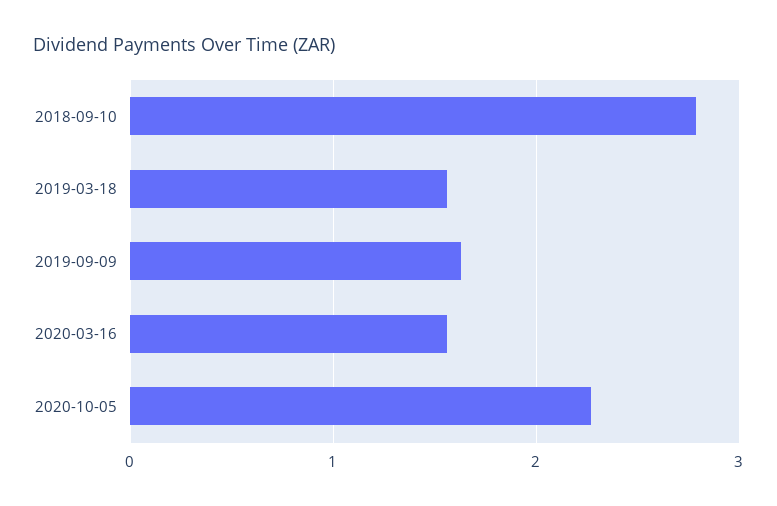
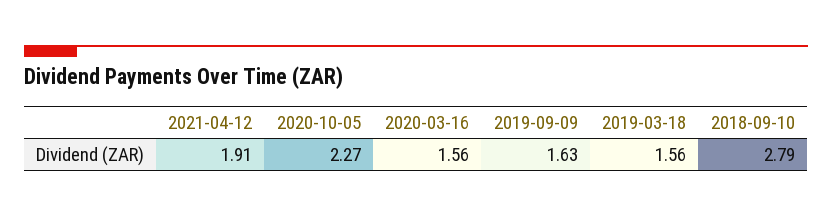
2021-04-12: none -> 1.91

